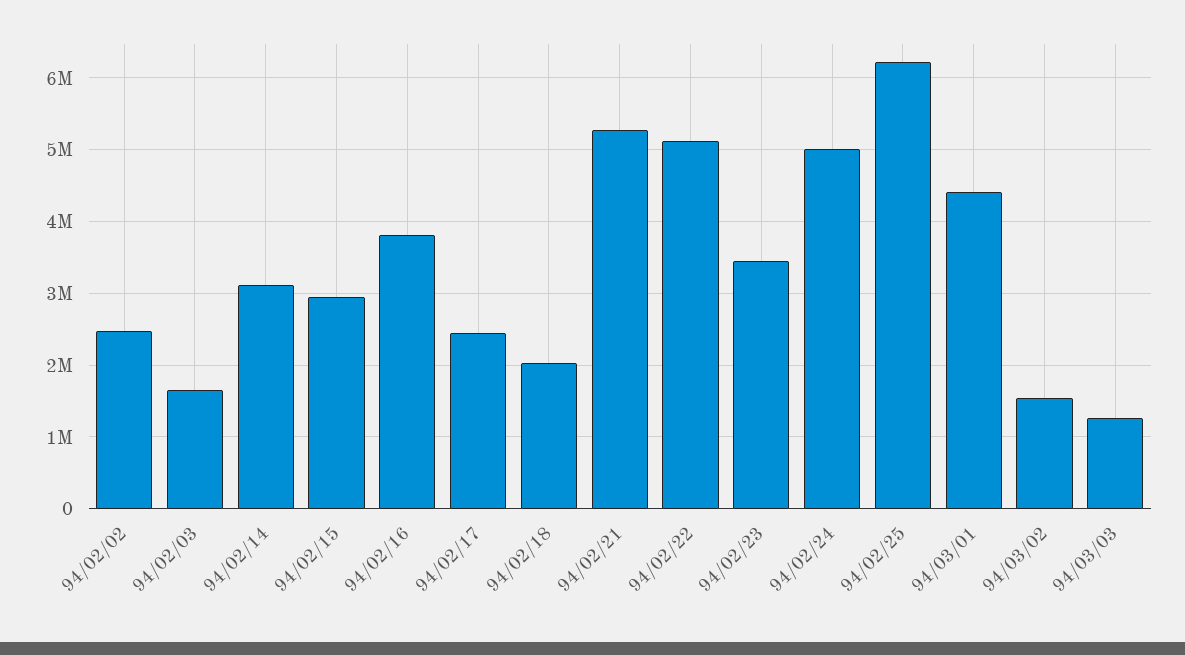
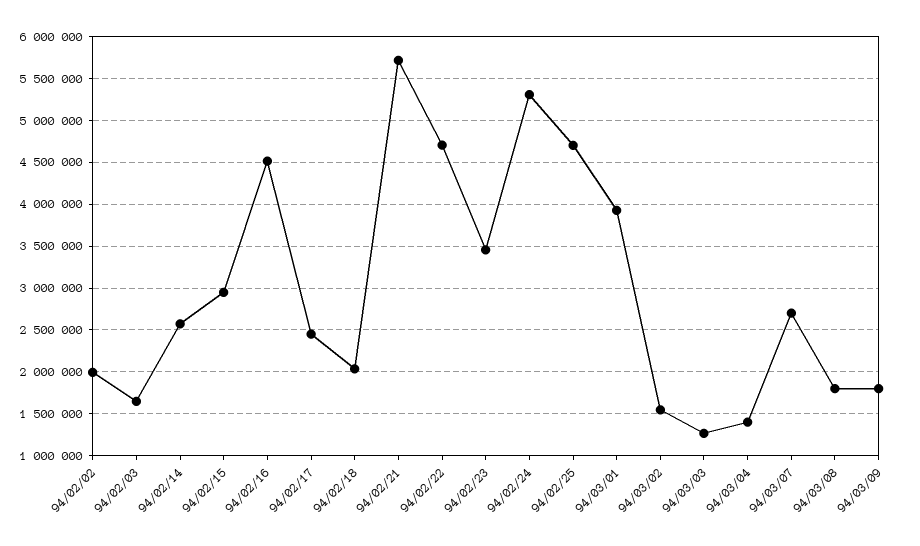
94/02/02: 2500000 -> 2000000
94/02/14: 3100000 -> 2600000
94/02/16: 3800000 -> 4500000
94/02/21: 5300000 -> 5700000
94/02/22: 5100000 -> 4700000
94/02/24: 5000000 -> 5300000
94/02/25: 6200000 -> 4700000
94/03/01: 4400000 -> 3900000
94/03/04: none -> 1400000
94/03/07: none -> 2700000
94/03/08: none -> 1800000
94/03/09: none -> 1800000

